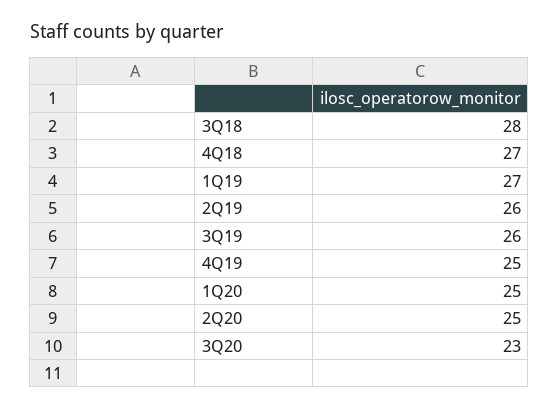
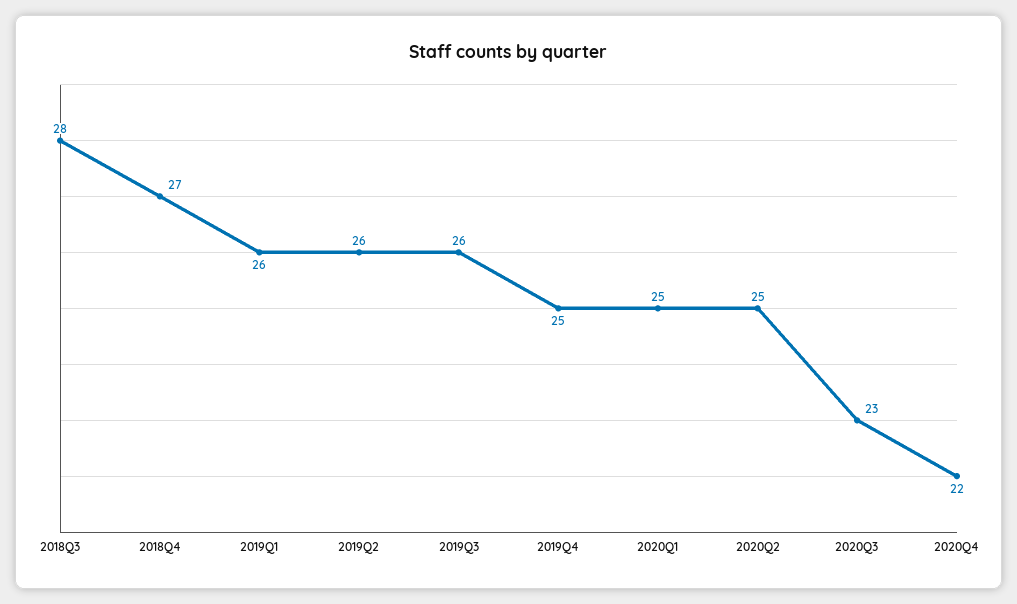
1Q19: 27 -> 26
2020Q4: none -> 22

